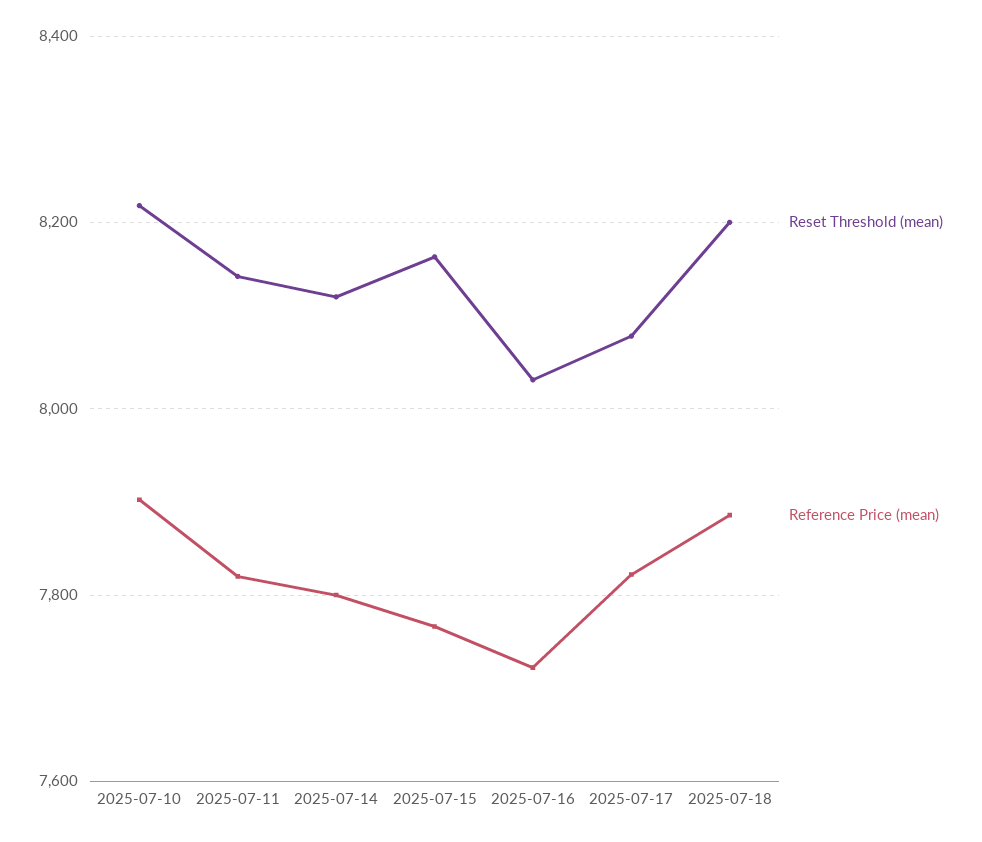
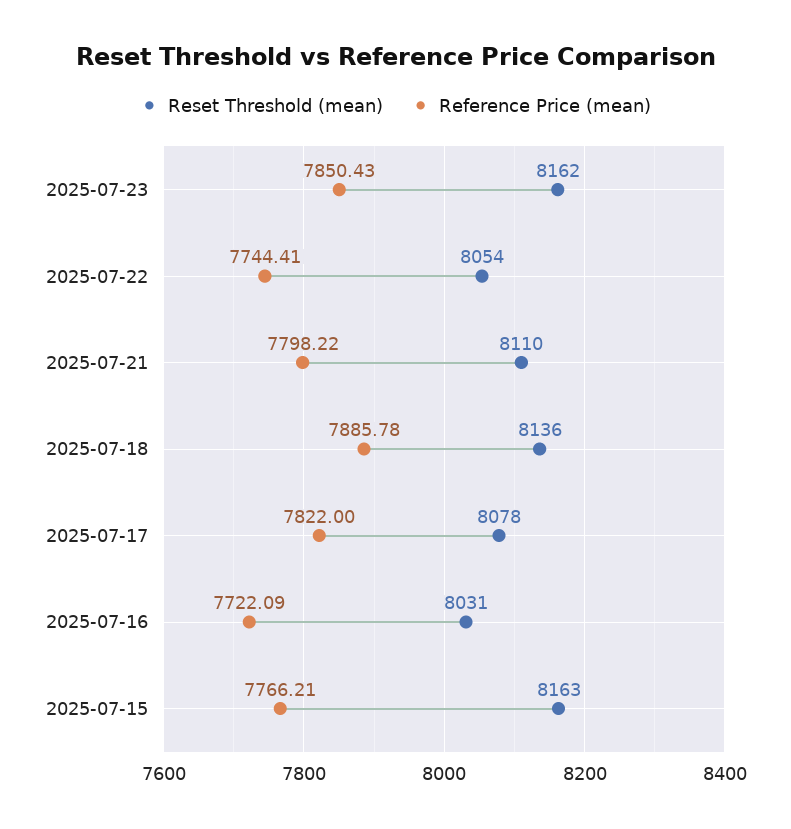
Reset Threshold (mean), 2025-07-10: 8220 -> none
Reference Price (mean), 2025-07-10: 7900 -> none
Reset Threshold (mean), 2025-07-11: 8140 -> none
Reference Price (mean), 2025-07-11: 7820 -> none
Reset Threshold (mean), 2025-07-14: 8120 -> none
Reference Price (mean), 2025-07-14: 7800 -> none
Reset Threshold (mean), 2025-07-18: 8200 -> 8136
Reset Threshold (mean), 2025-07-23: none -> 8162
Reference Price (mean), 2025-07-23: none -> 7850.43
Reset Threshold (mean), 2025-07-22: none -> 8054
Reference Price (mean), 2025-07-22: none -> 7744.41
Reset Threshold (mean), 2025-07-21: none -> 8110
Reference Price (mean), 2025-07-21: none -> 7798.22

